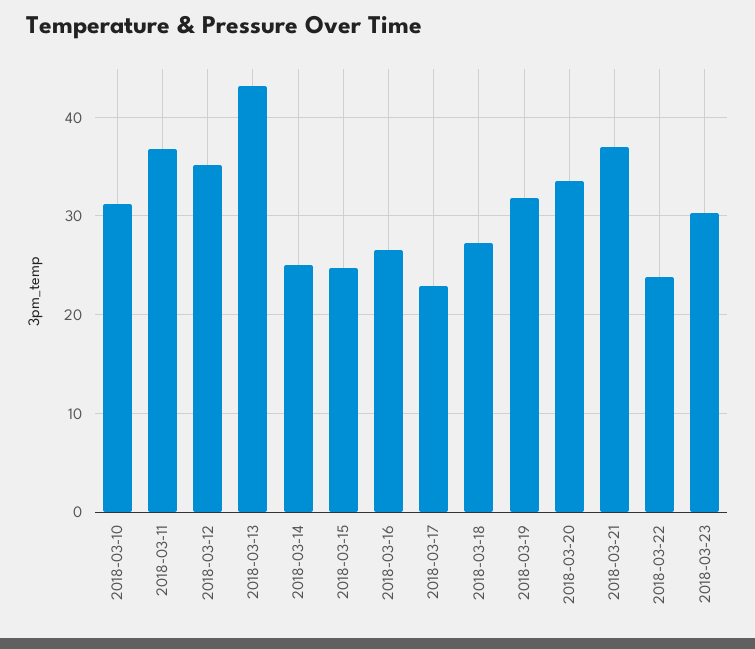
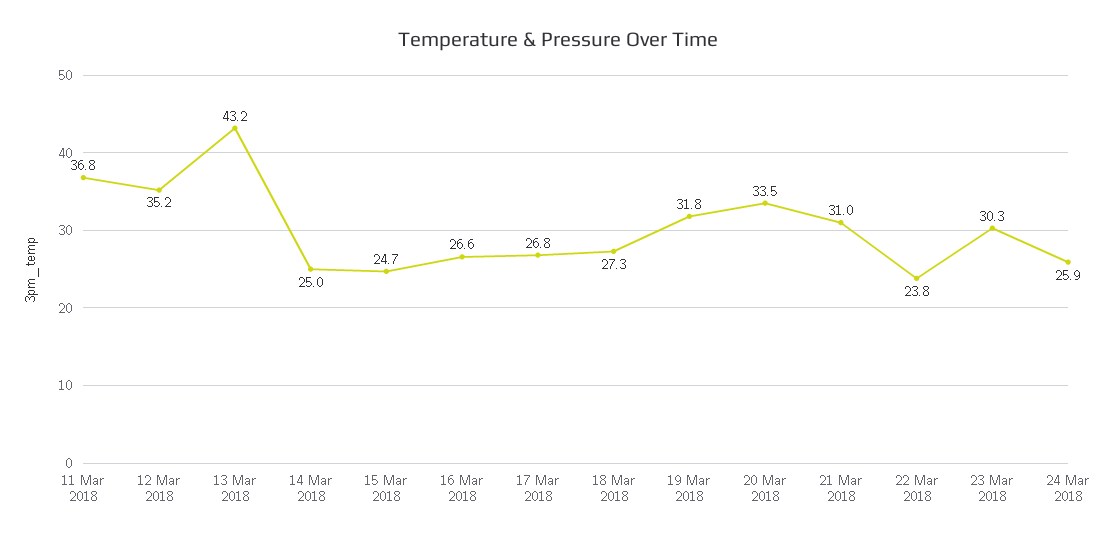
2018-03-10: 31 -> none
2018-03-17: 23 -> 26.8
2018-03-21: 37 -> 31
24 Mar 2018: none -> 25.9

